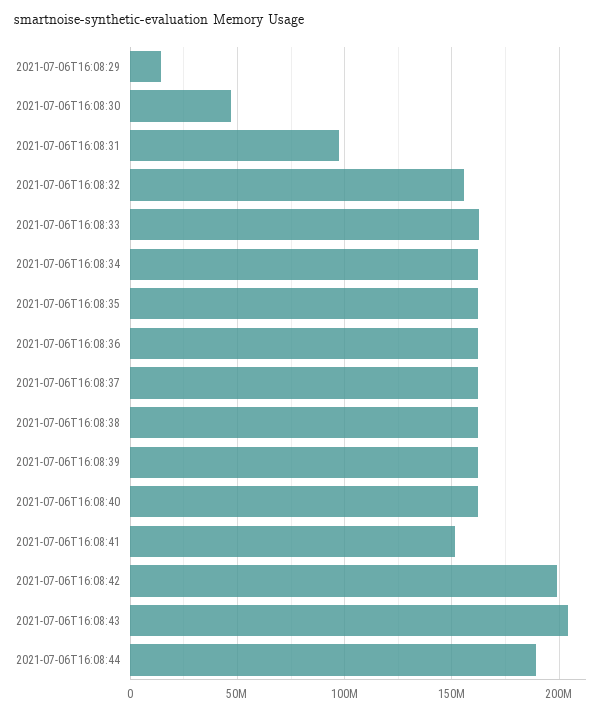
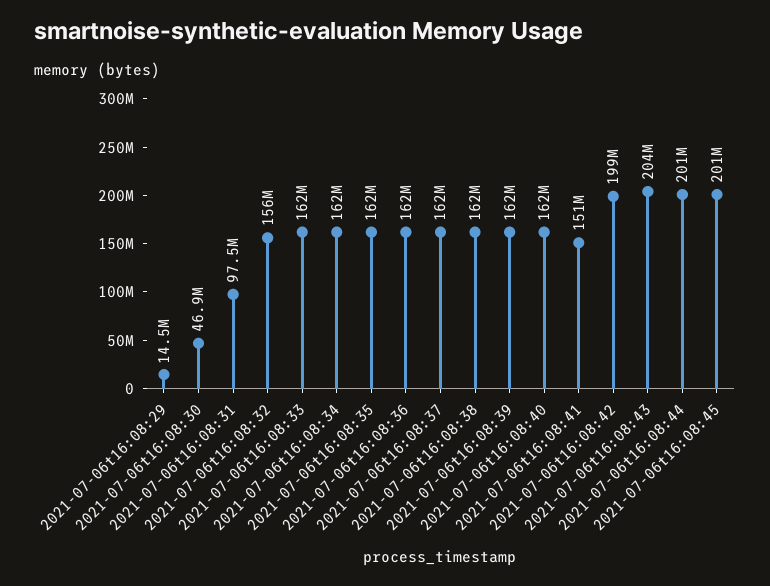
2021-07-06T16:08:44: 190000000 -> 201000000
2021-07-06t16:08:45: none -> 201000000

